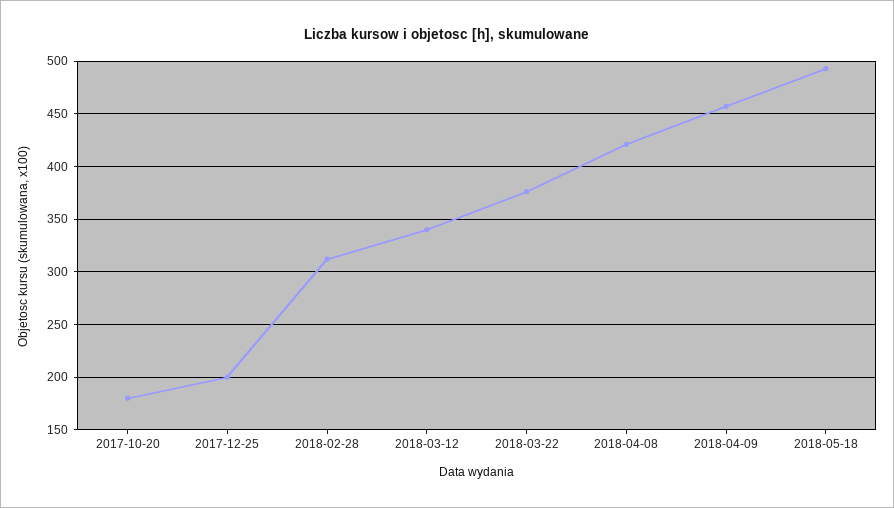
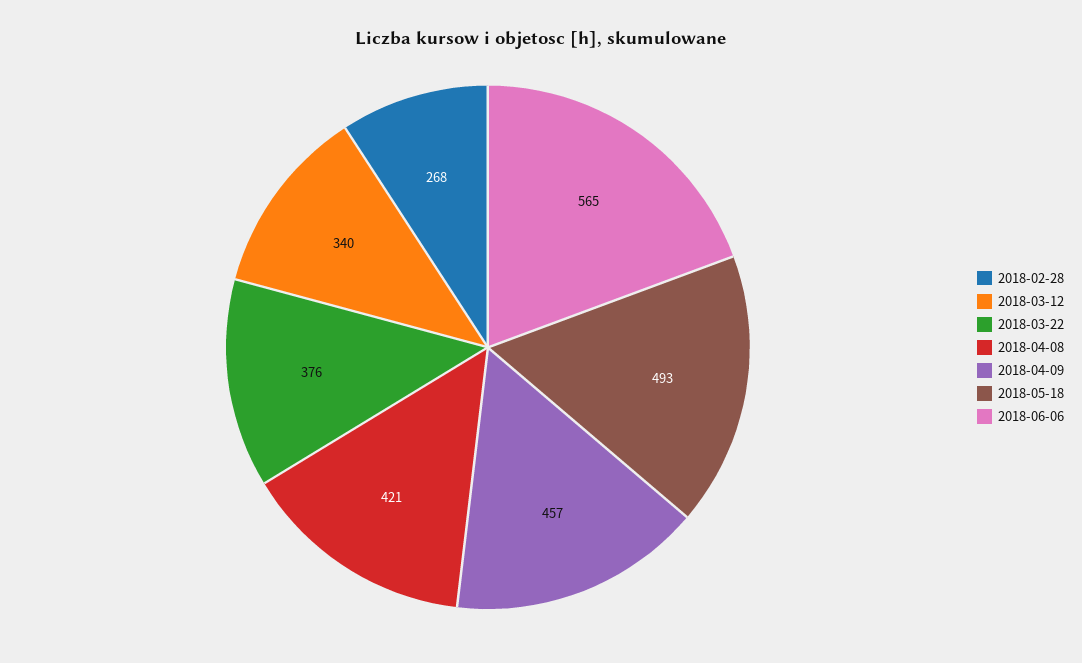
2017-10-20: 180 -> none
2017-12-25: 200 -> none
2018-02-28: 310 -> 268
2018-06-06: none -> 565

